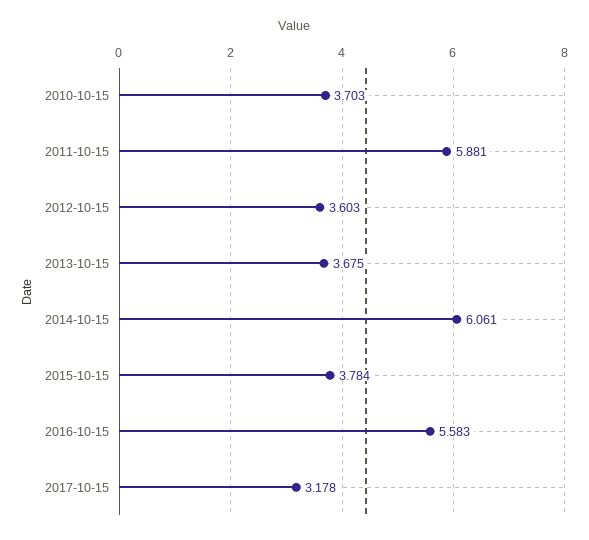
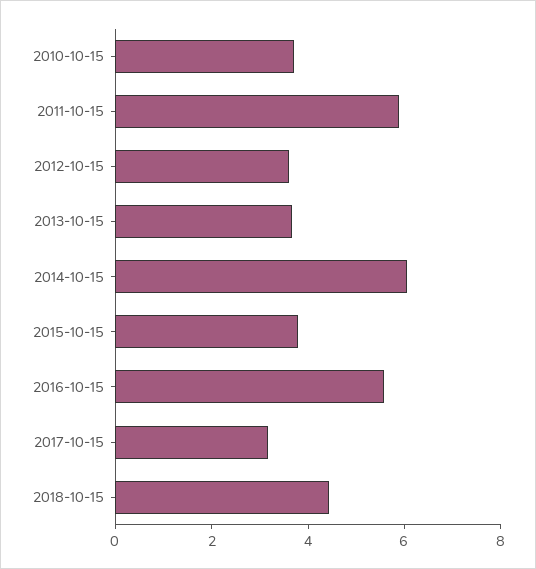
2018-10-15: none -> 4.5

